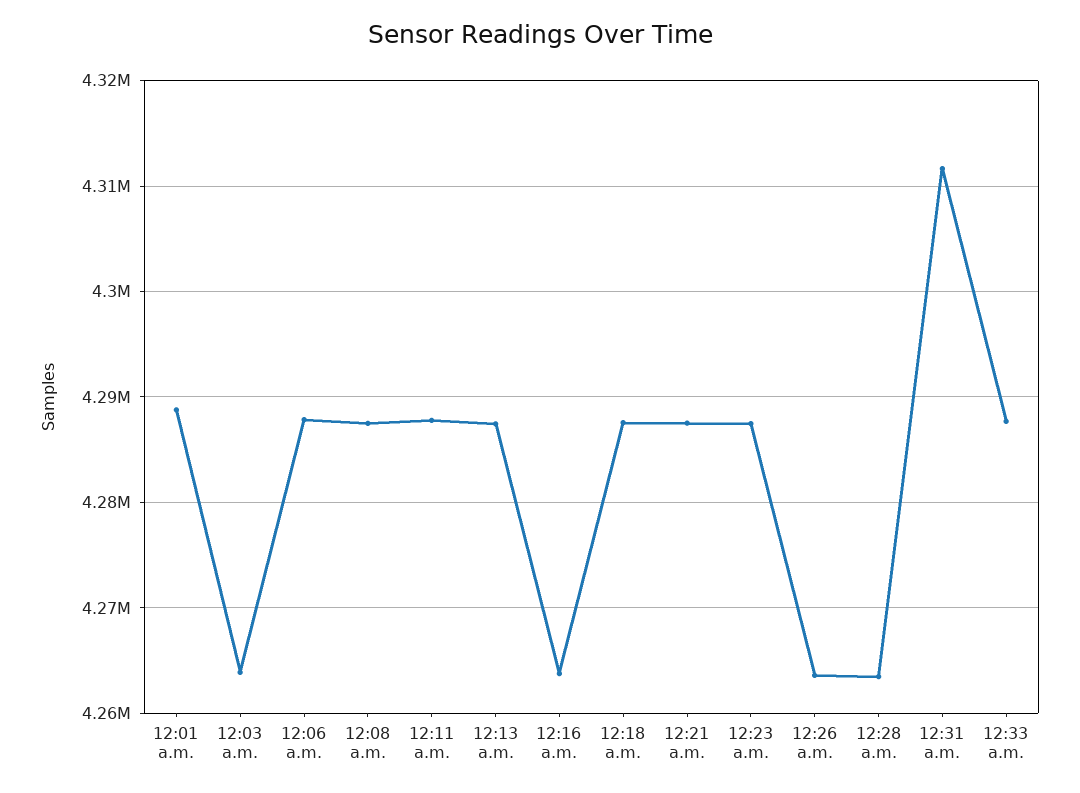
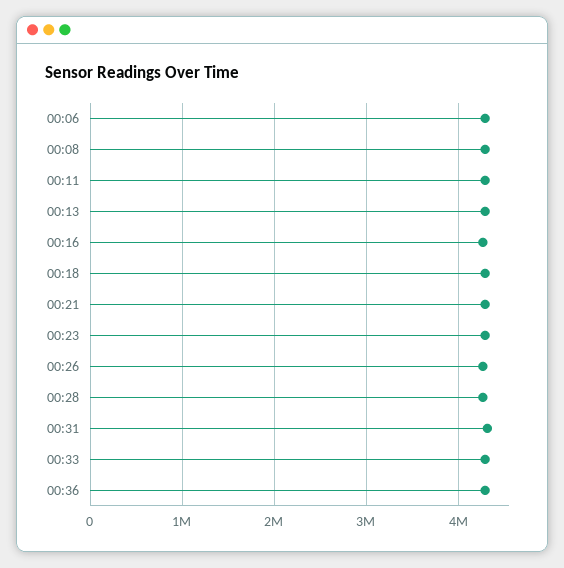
12:01 a.m.: 4289000 -> none
12:03 a.m.: 4264000 -> none
00:36: none -> 4300000

